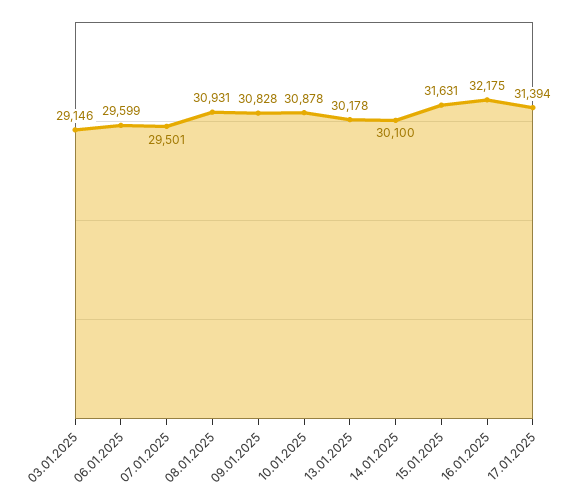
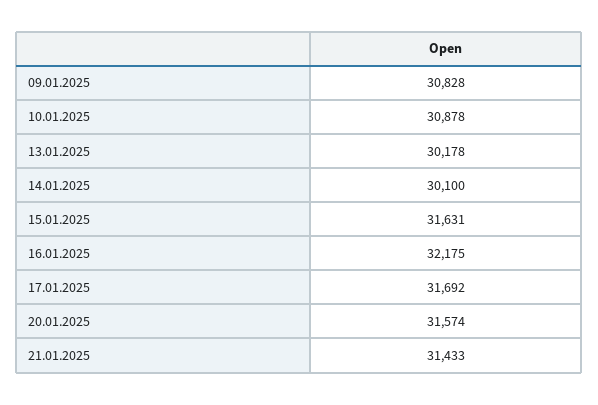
03.01.2025: 29146 -> none
06.01.2025: 29599 -> none
07.01.2025: 29501 -> none
08.01.2025: 30931 -> none
17.01.2025: 31394 -> 31692
20.01.2025: none -> 31574
21.01.2025: none -> 31433

